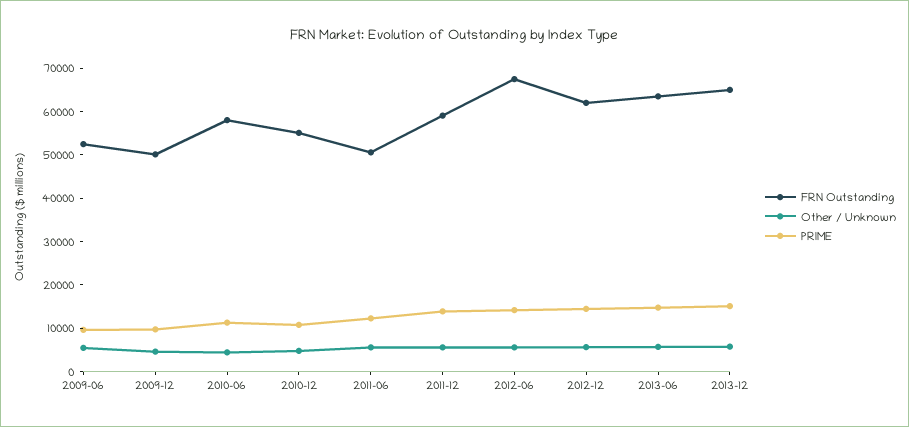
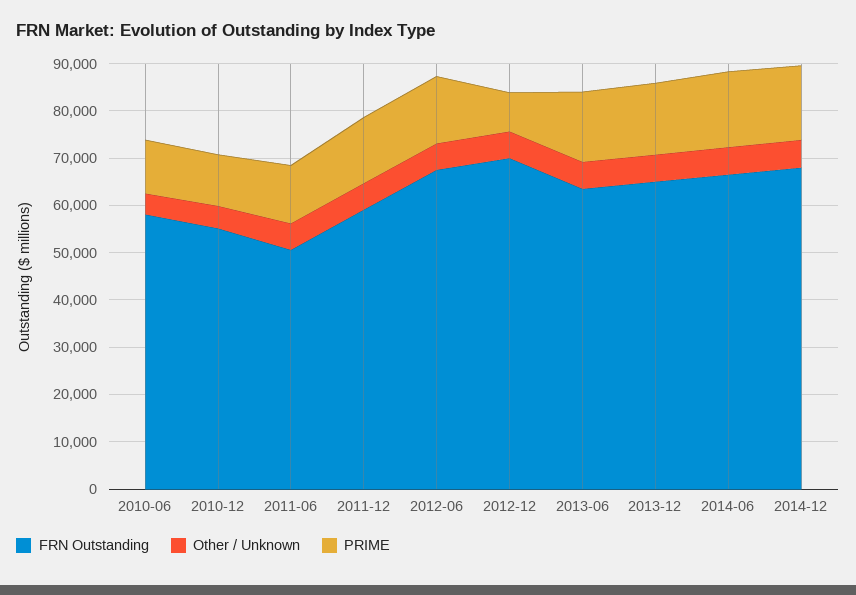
FRN Outstanding, 2009-06: 52000 -> none
Other / Unknown, 2009-06: 6000 -> none
PRIME, 2009-06: 10000 -> none
FRN Outstanding, 2009-12: 50000 -> none
Other / Unknown, 2009-12: 4000 -> none
PRIME, 2009-12: 10000 -> none
FRN Outstanding, 2012-12: 62000 -> 70000
PRIME, 2012-12: 14000 -> 8000
FRN Outstanding, 2014-06: none -> 66000
Other / Unknown, 2014-06: none -> 6000
PRIME, 2014-06: none -> 16000
FRN Outstanding, 2014-12: none -> 68000
Other / Unknown, 2014-12: none -> 6000
PRIME, 2014-12: none -> 16000

